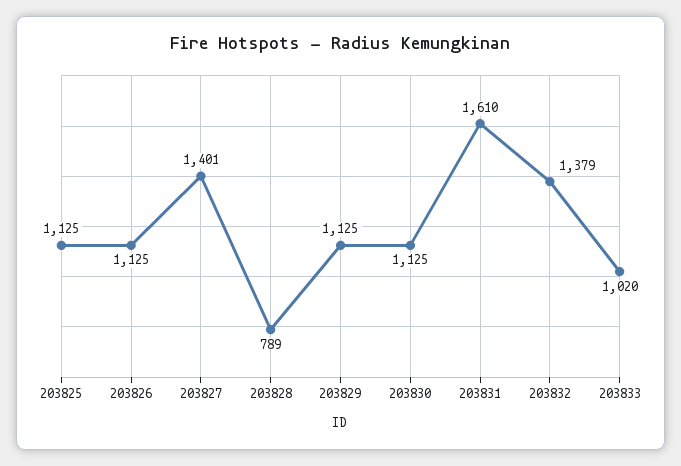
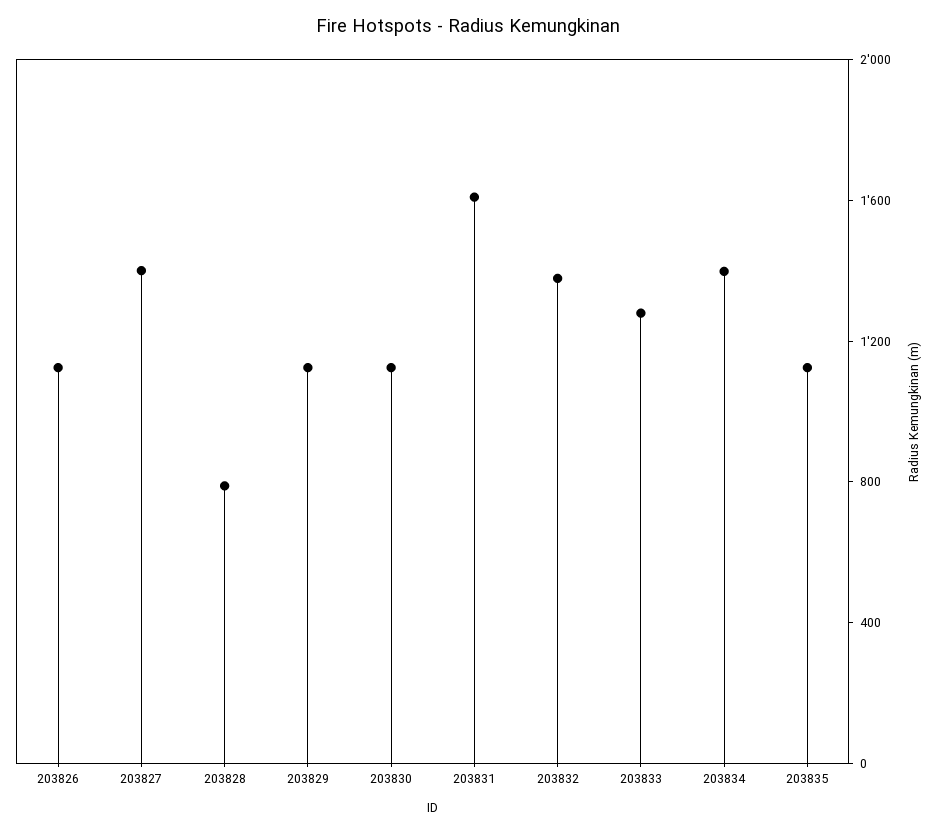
203825: 1125 -> none
203833: 1020 -> 1300
203834: none -> 1400
203835: none -> 1100

